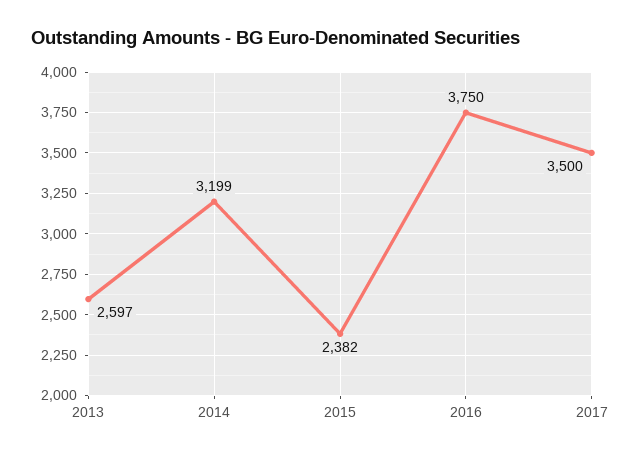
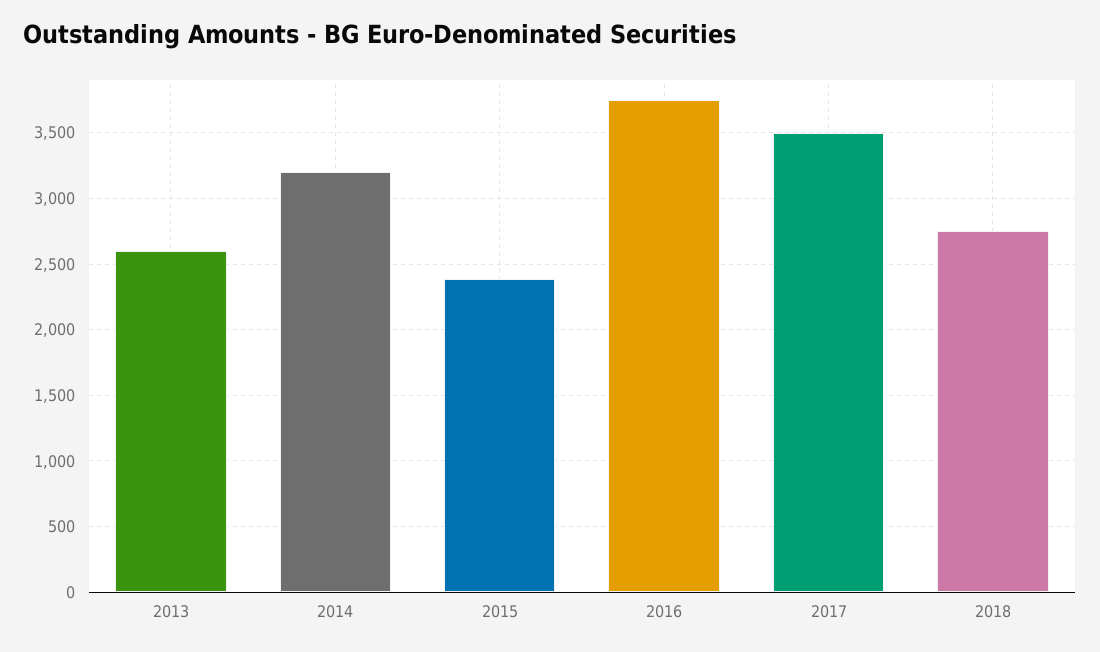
2018: none -> 2750

